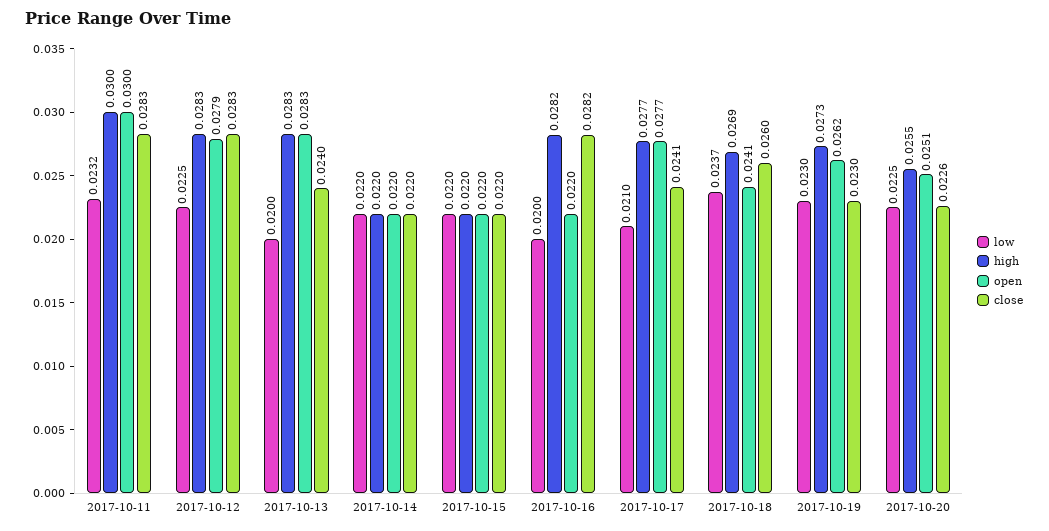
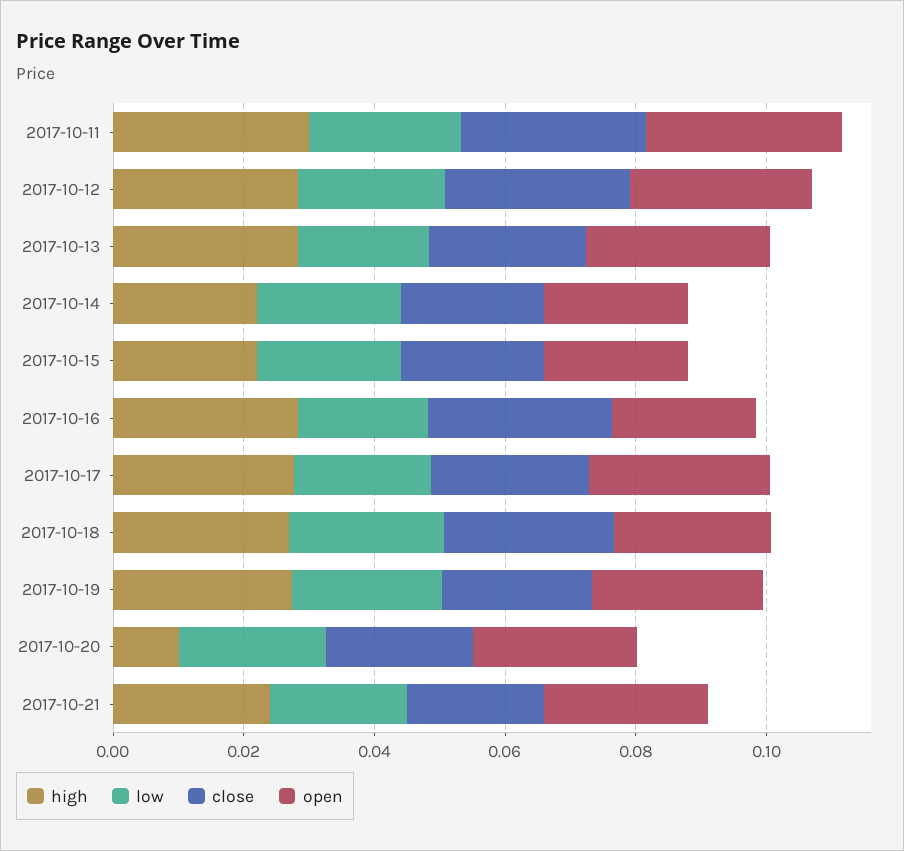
high, 2017-10-20: 0.0255 -> 0.01
high, 2017-10-21: none -> 0.025
low, 2017-10-21: none -> 0.02
close, 2017-10-21: none -> 0.02
open, 2017-10-21: none -> 0.025

